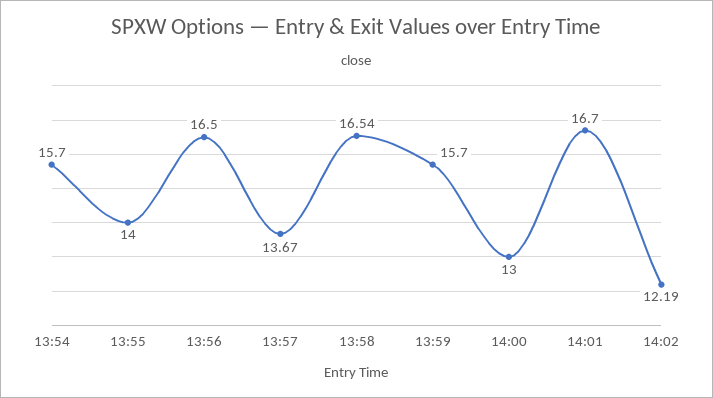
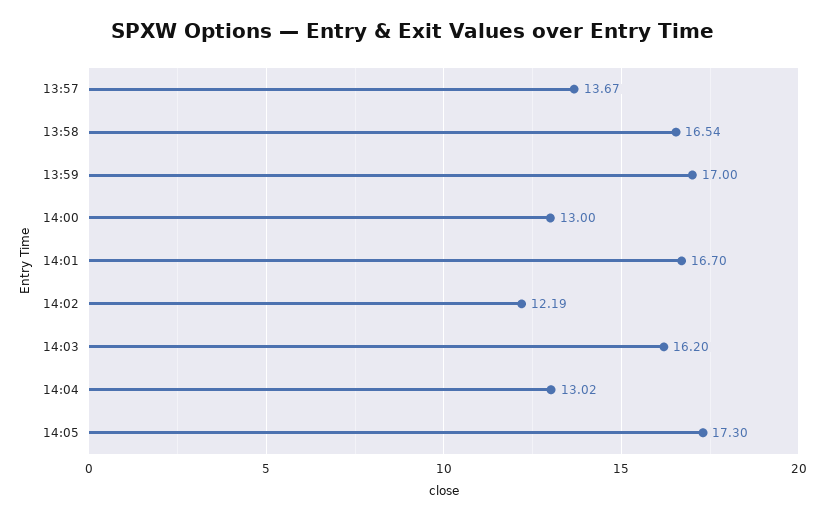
13:54: 15.7 -> none
13:55: 14 -> none
13:56: 16.5 -> none
13:59: 15.7 -> 17
14:03: none -> 16.2
14:04: none -> 13.02
14:05: none -> 17.3

